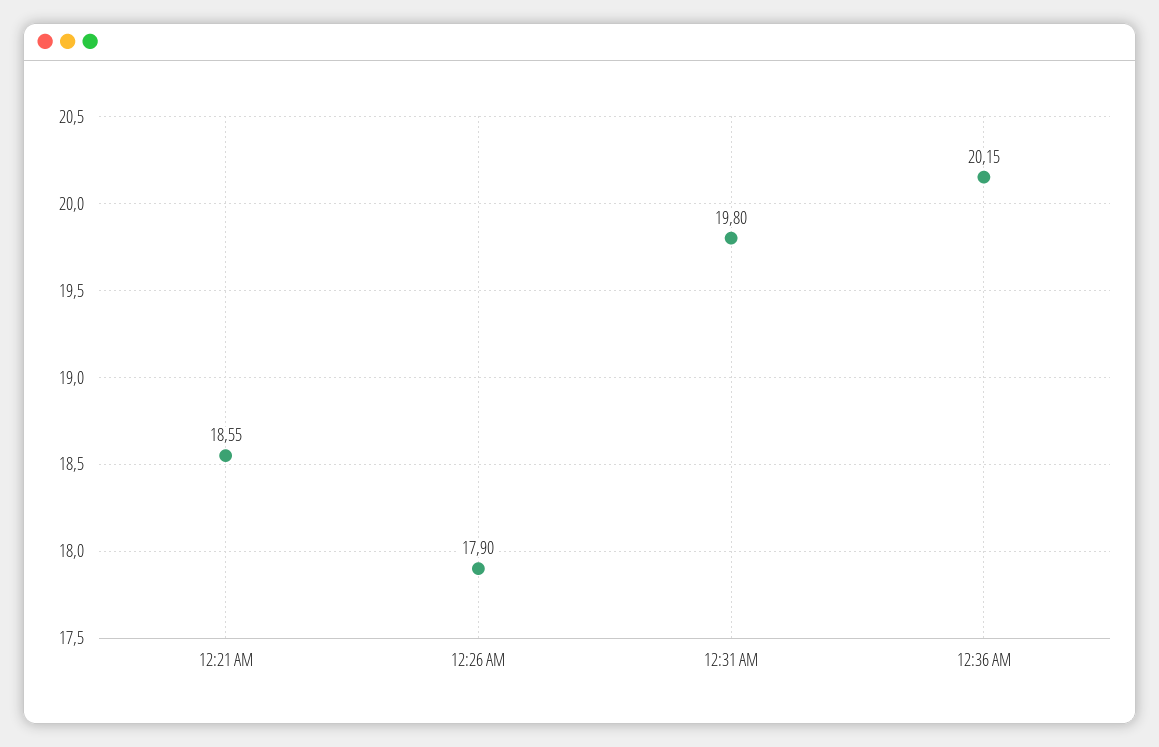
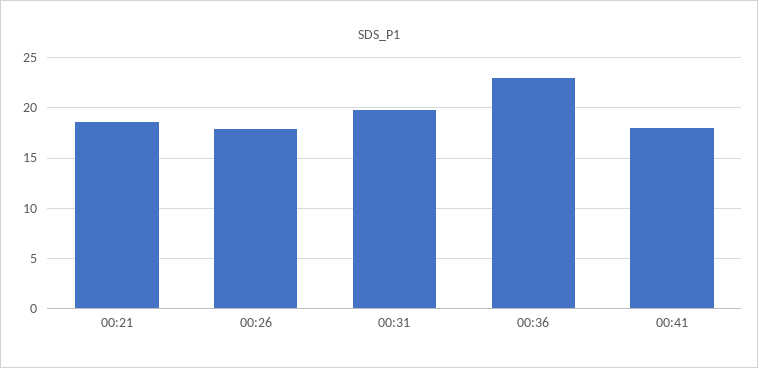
12:36 AM: 20.15 -> 23
00:41: none -> 18

